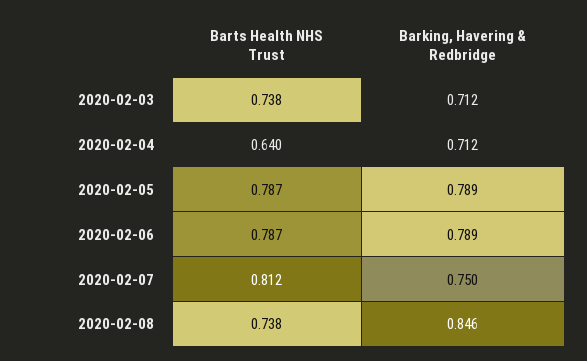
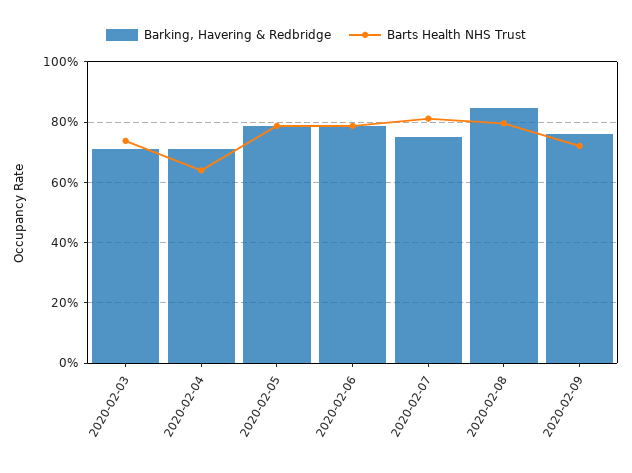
Barts Health NHS Trust, 2020-02-08: 0.738 -> 0.8
Barking, Havering & Redbridge, 2020-02-09: none -> 0.76
Barts Health NHS Trust, 2020-02-09: none -> 0.72

